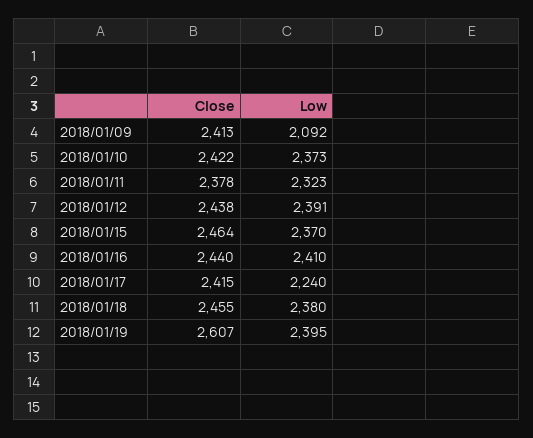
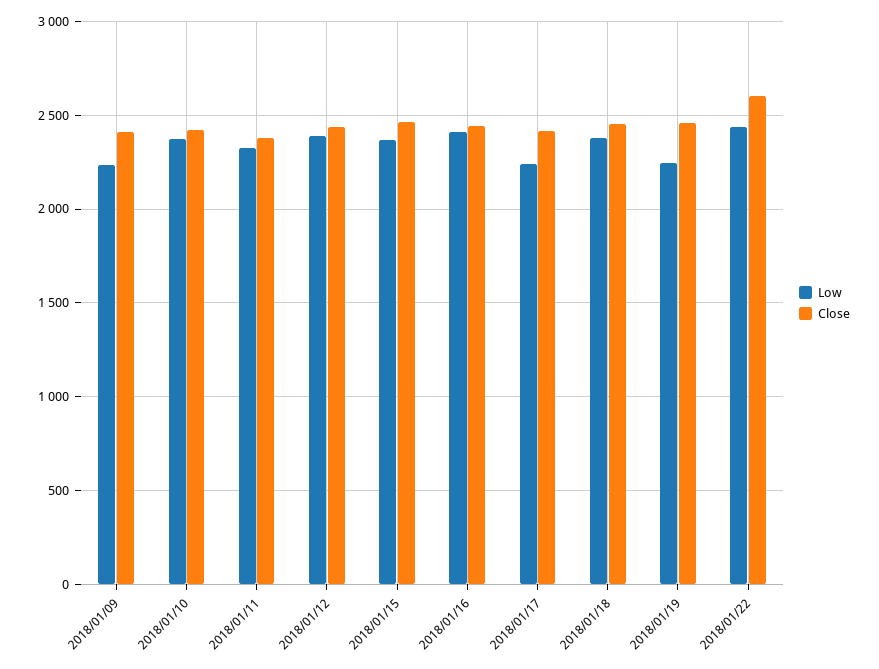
Low, 2018/01/09: 2092 -> 2250
Close, 2018/01/19: 2607 -> 2450
Low, 2018/01/19: 2395 -> 2250
Low, 2018/01/22: none -> 2450
Close, 2018/01/22: none -> 2600

